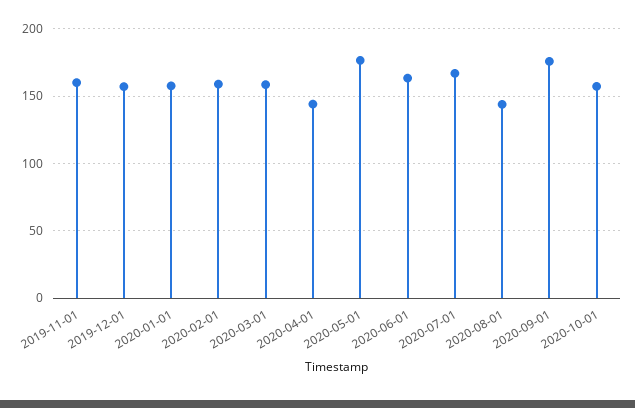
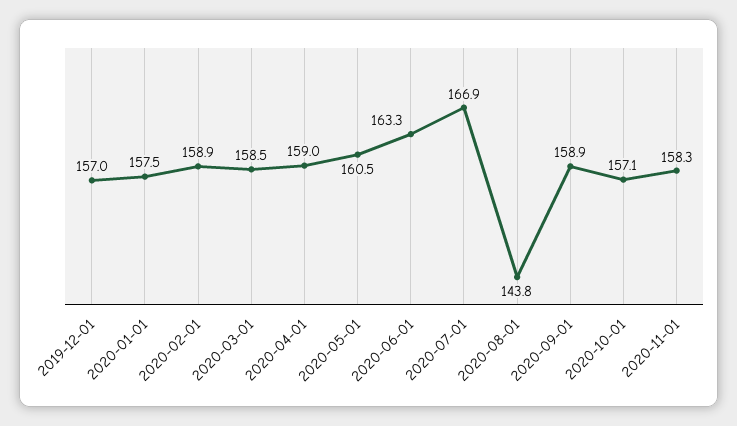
2019-11-01: 160 -> none
2020-04-01: 145 -> 159
2020-05-01: 175 -> 160.5
2020-09-01: 175 -> 158.9
2020-11-01: none -> 158.3

